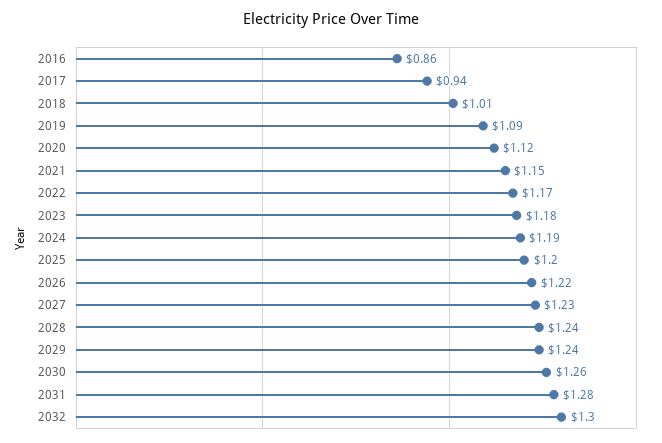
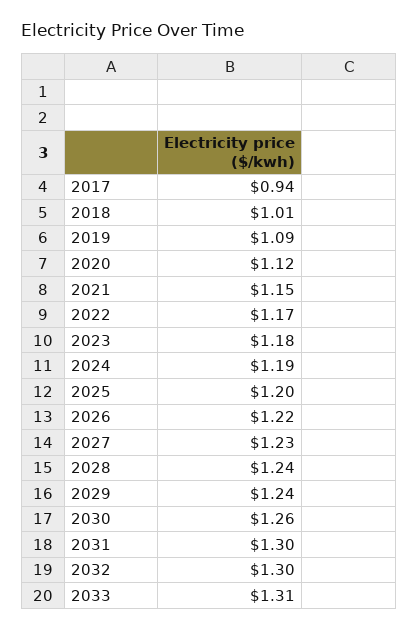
2016: 0.86 -> none
2031: 1.28 -> 1.3
2033: none -> 1.31

